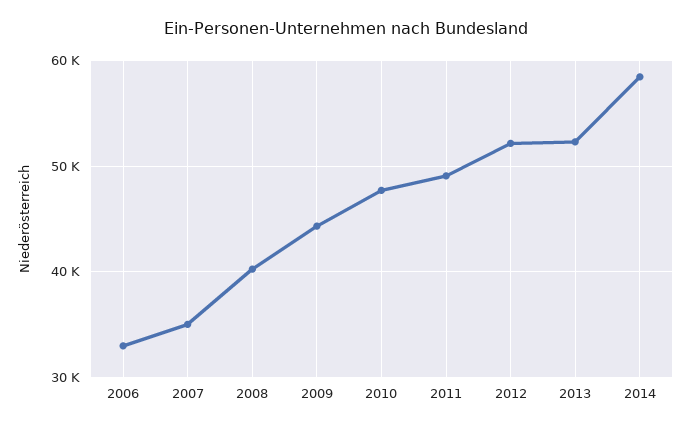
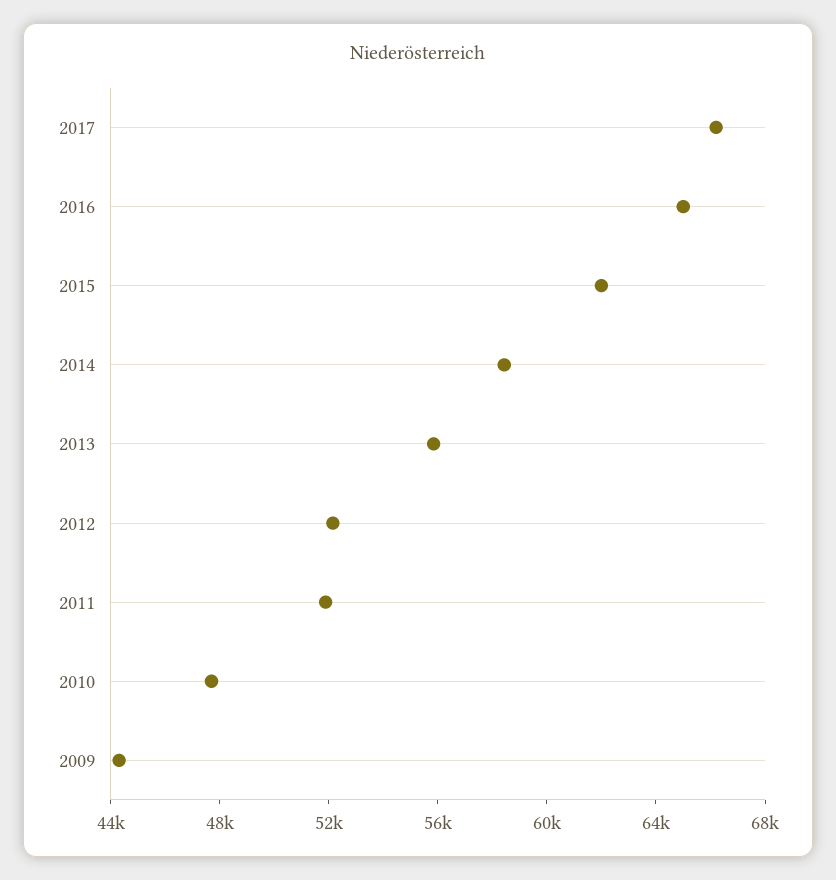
2006: 33000 -> none
2007: 35000 -> none
2008: 40000 -> none
2011: 49000 -> 52000
2013: 52000 -> 56000
2017: none -> 66000
2016: none -> 65000
2015: none -> 62000

